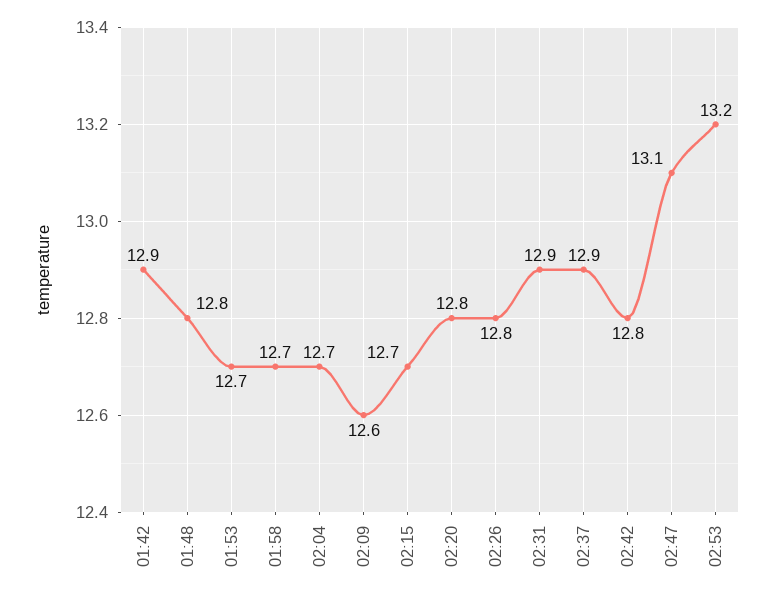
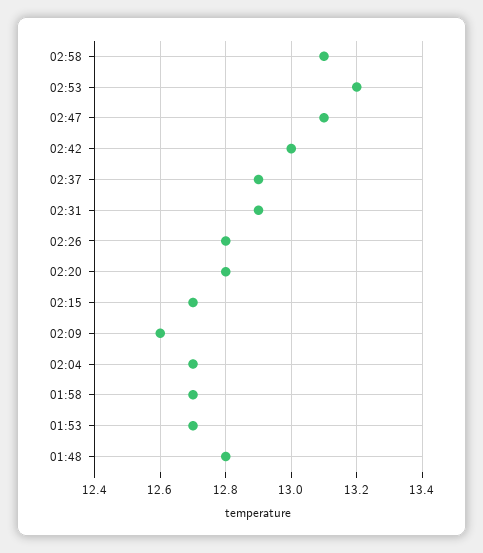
01:42: 12.9 -> none
02:42: 12.8 -> 13
02:58: none -> 13.1

